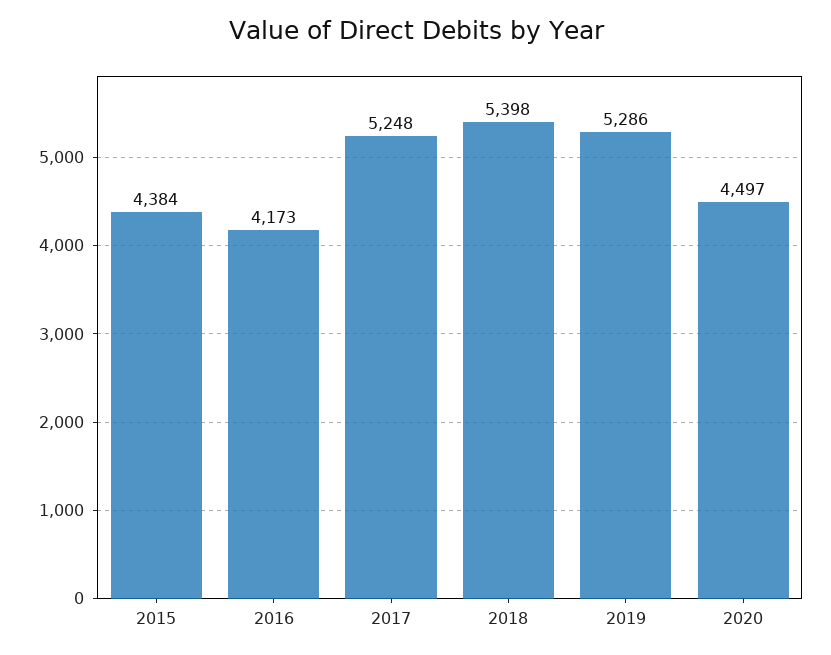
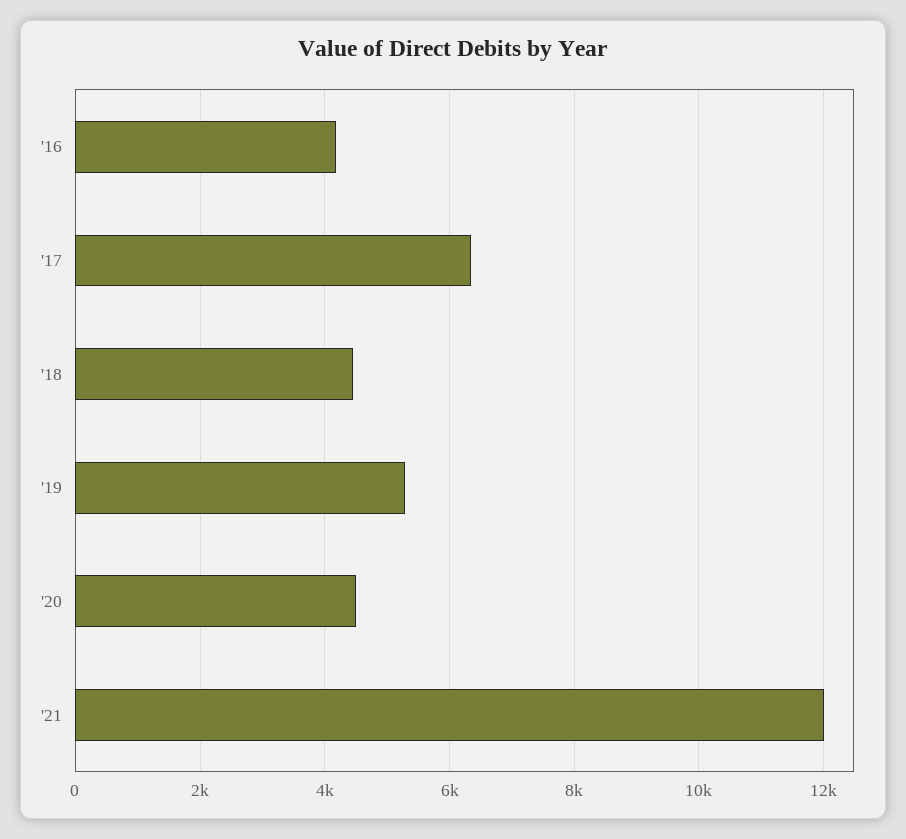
2015: 4384 -> none
2017: 5248 -> 6400
2018: 5398 -> 4400
'21: none -> 12000

